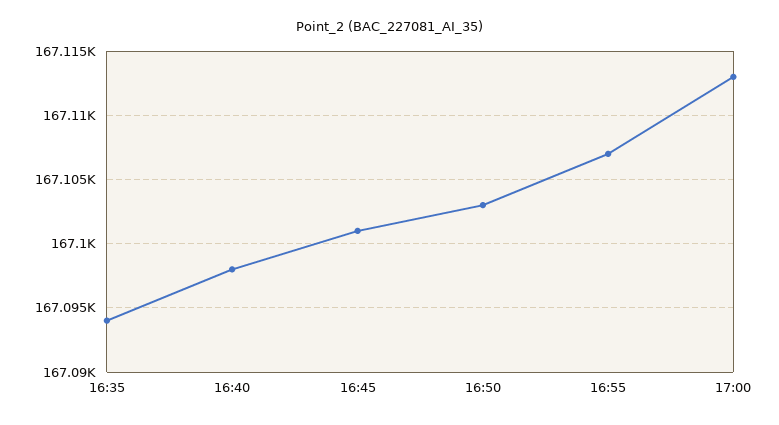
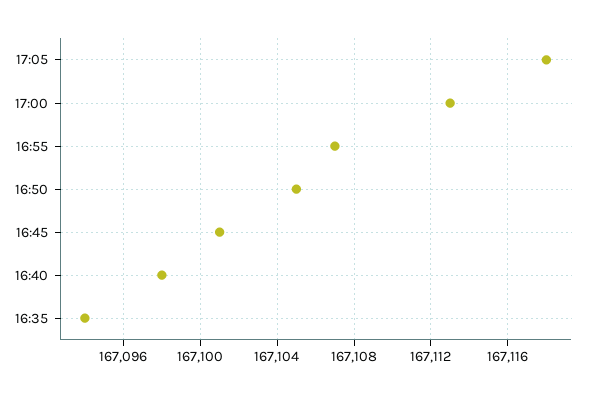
16:50: 167103 -> 167105
17:05: none -> 167118

